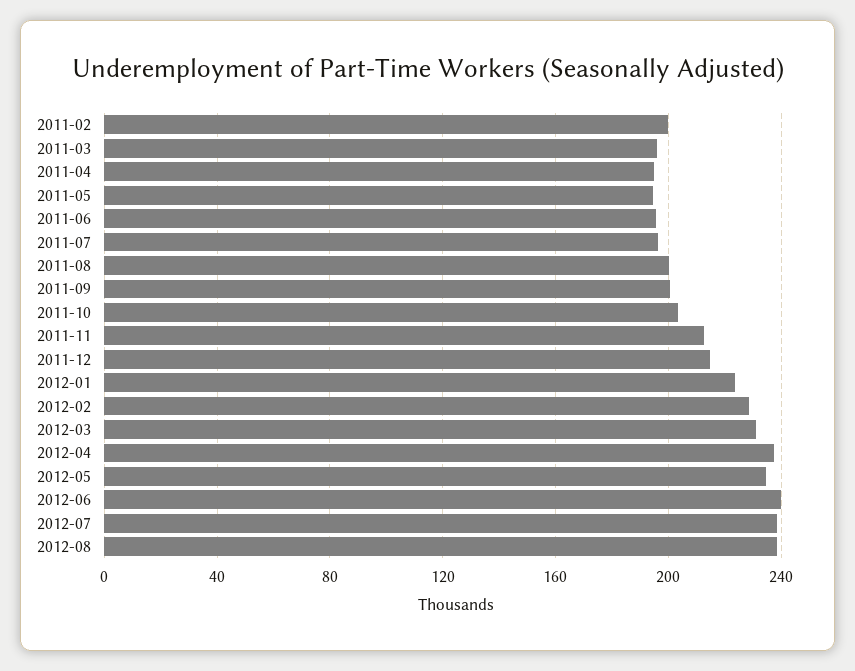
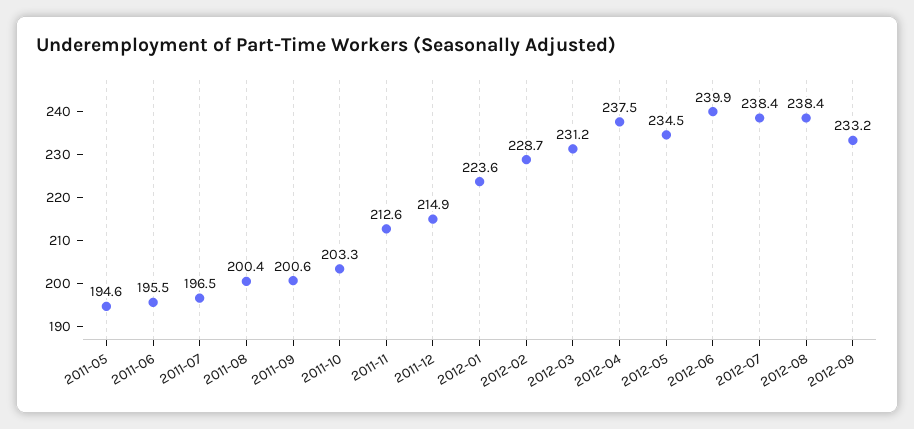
2011-02: 200 -> none
2011-03: 195 -> none
2011-04: 195 -> none
2012-09: none -> 233.2

